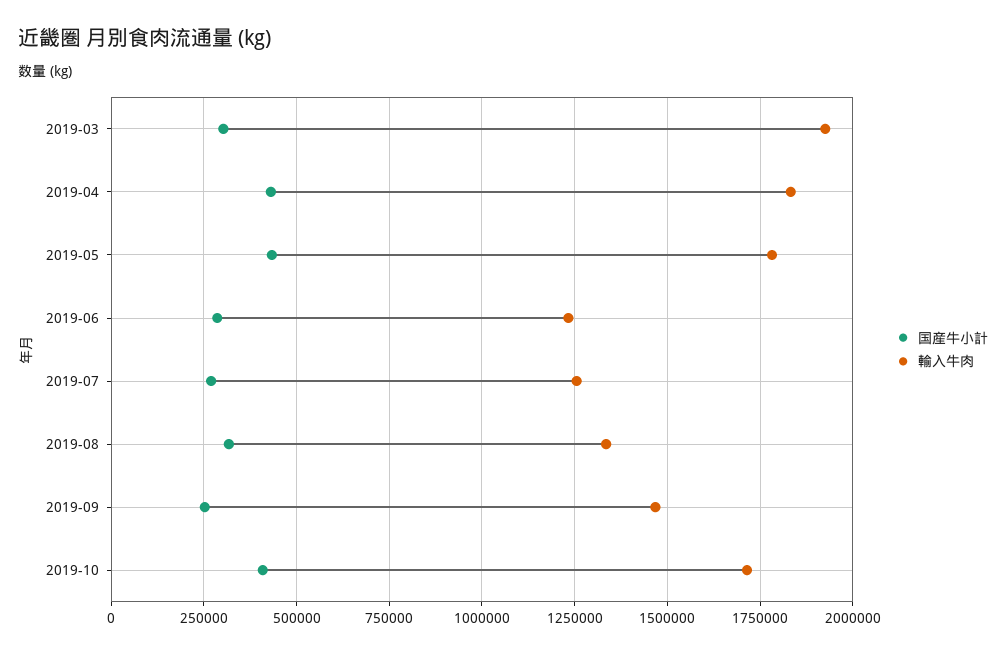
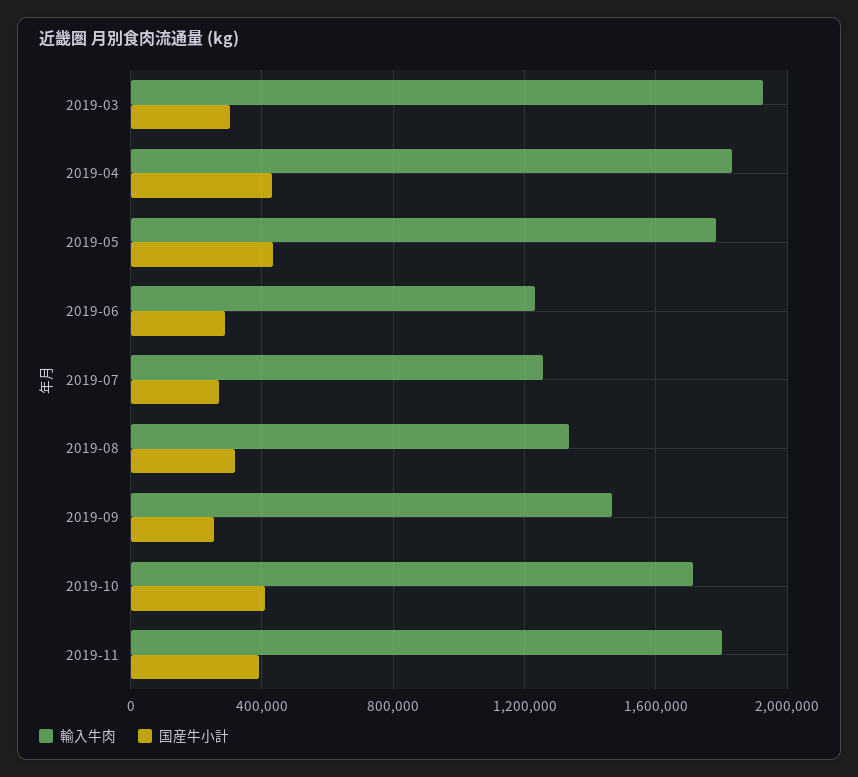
輸入牛肉, 2019-11: none -> 1800000
国産牛小計, 2019-11: none -> 400000

